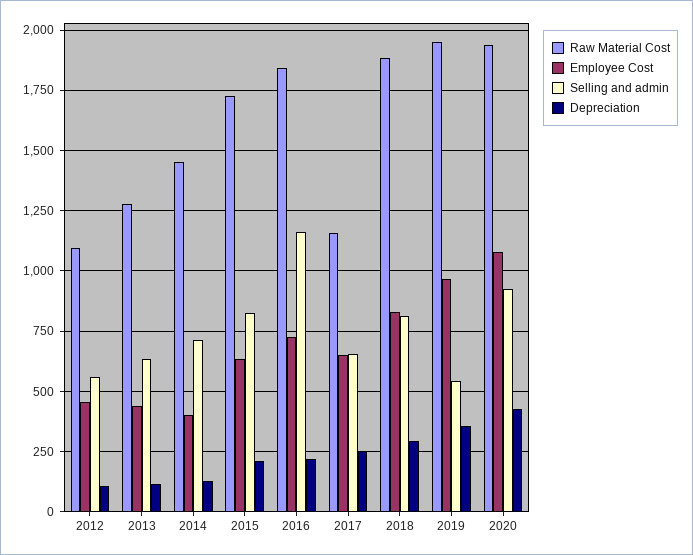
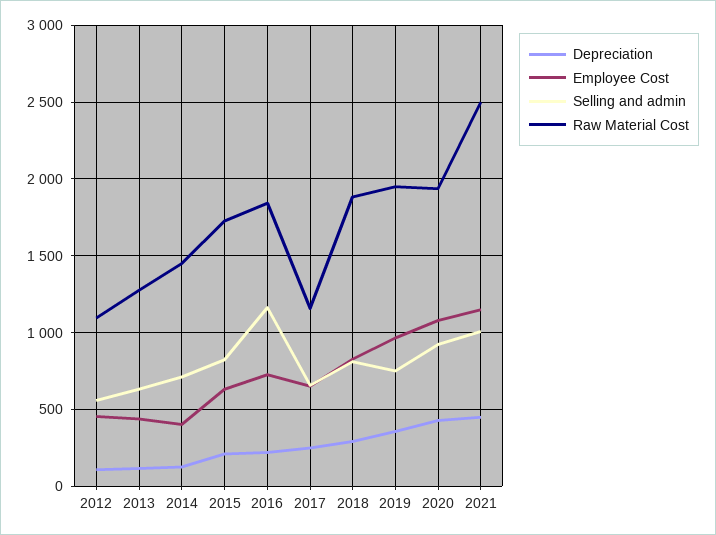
Selling and admin, 2019: 550 -> 750
Depreciation, 2021: none -> 450
Employee Cost, 2021: none -> 1150
Selling and admin, 2021: none -> 1000
Raw Material Cost, 2021: none -> 2500

